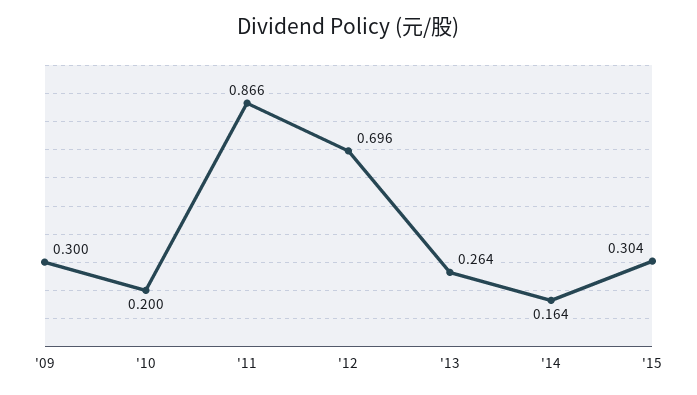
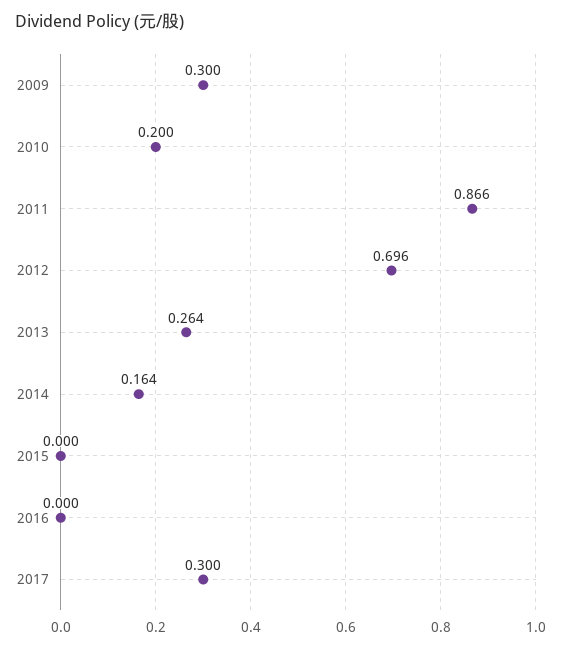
'15: 0.304 -> 0
2016: none -> 0
2017: none -> 0.3

